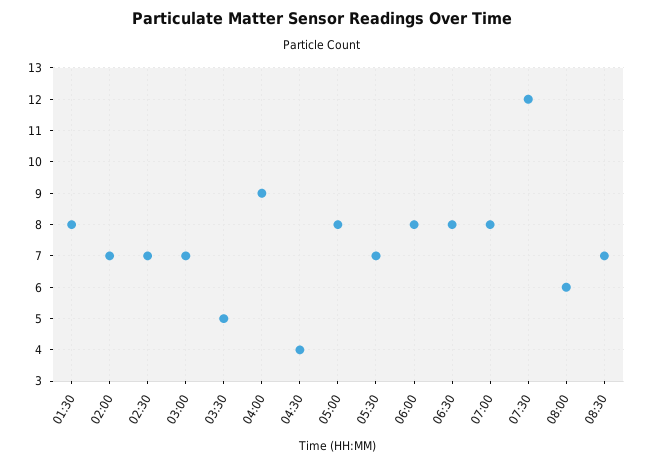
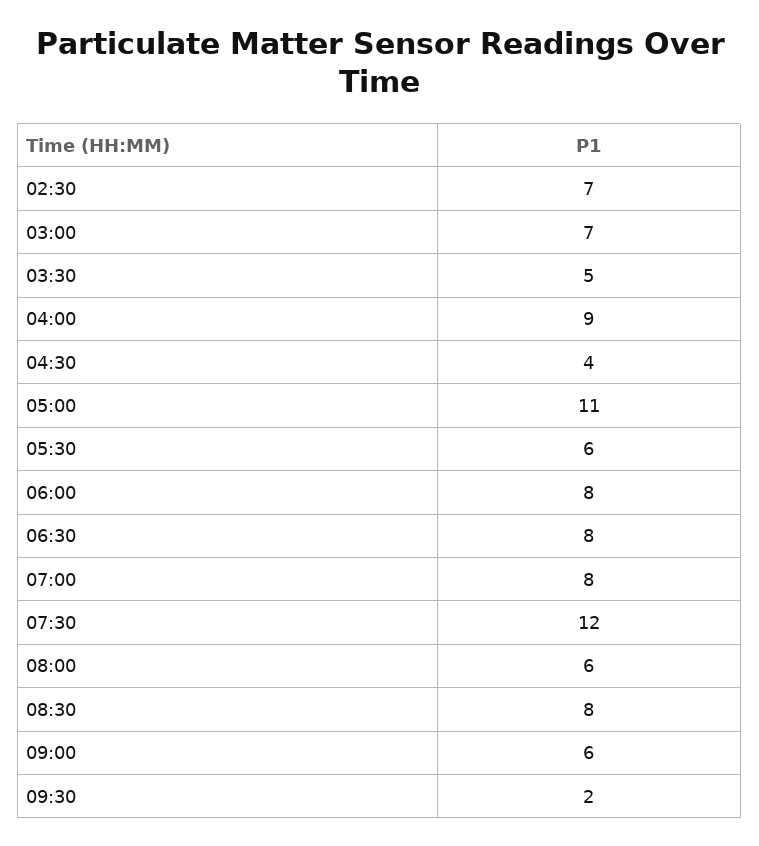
01:30: 8 -> none
02:00: 7 -> none
05:00: 8 -> 11
05:30: 7 -> 6
08:30: 7 -> 8
09:00: none -> 6
09:30: none -> 2

